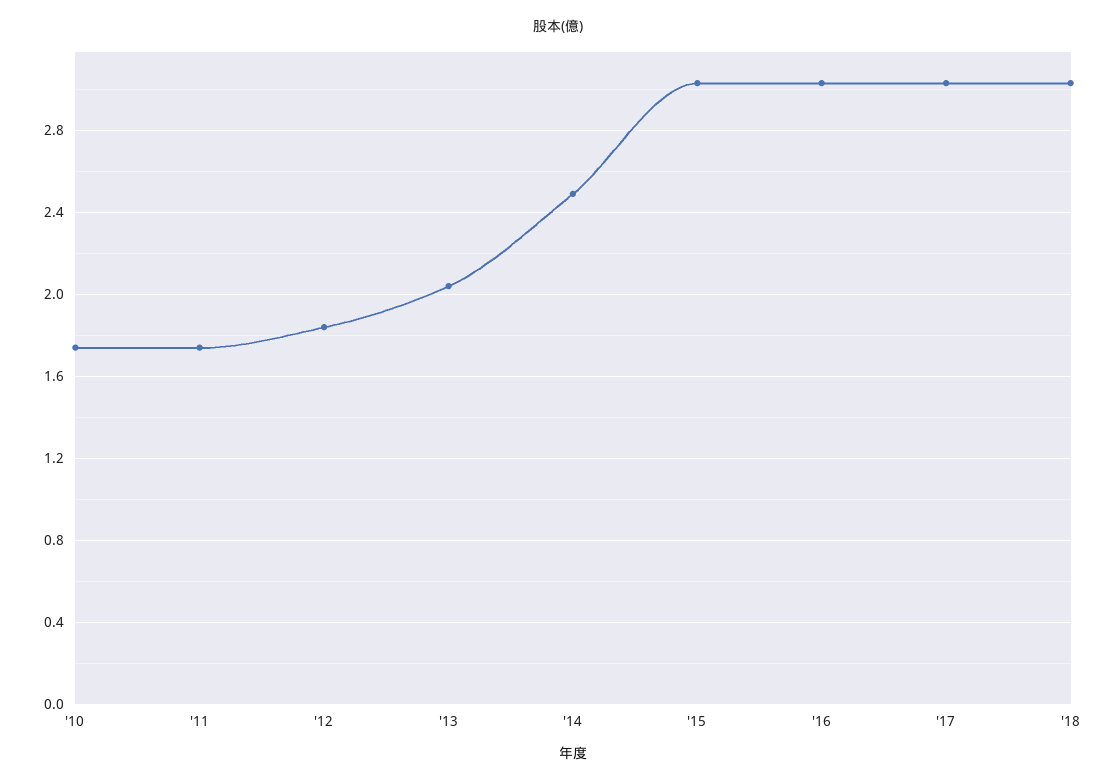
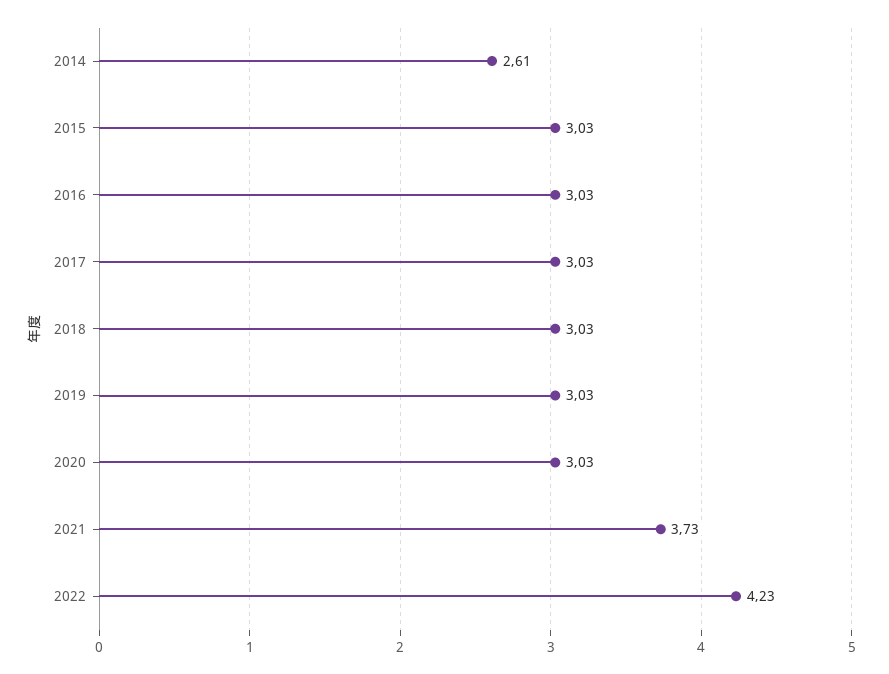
'10: 1.75 -> none
'11: 1.75 -> none
'12: 1.85 -> none
'13: 2.05 -> none
'14: 2.5 -> 2.61
2019: none -> 3.03
2020: none -> 3.03
2021: none -> 3.73
2022: none -> 4.23

